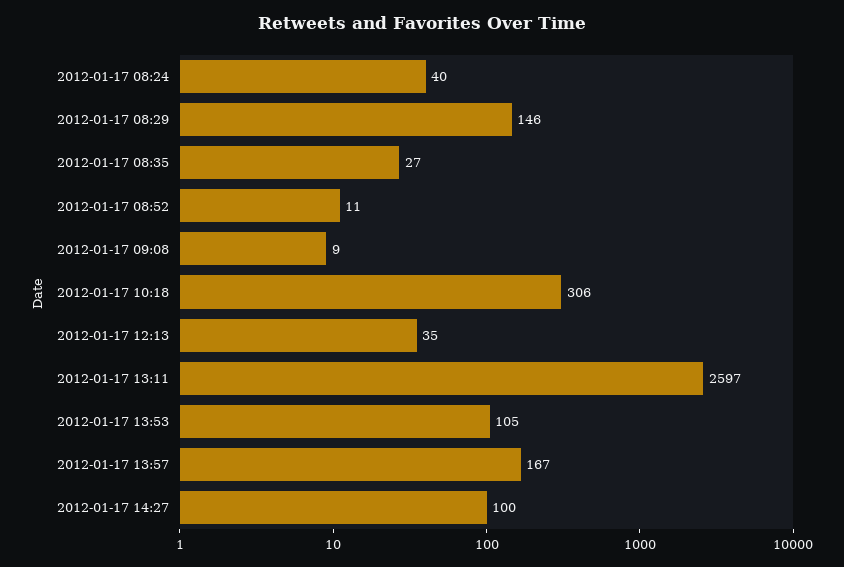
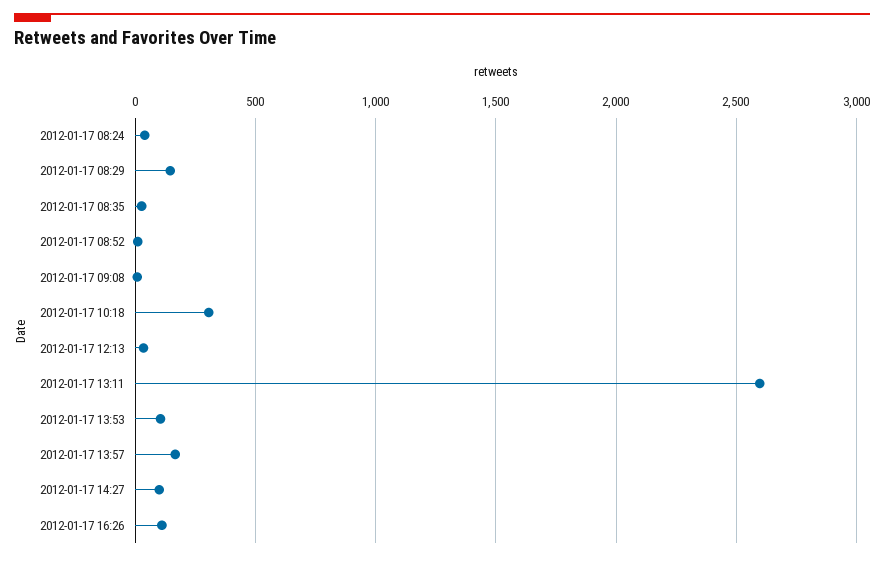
2012-01-17 16:26: none -> 100

